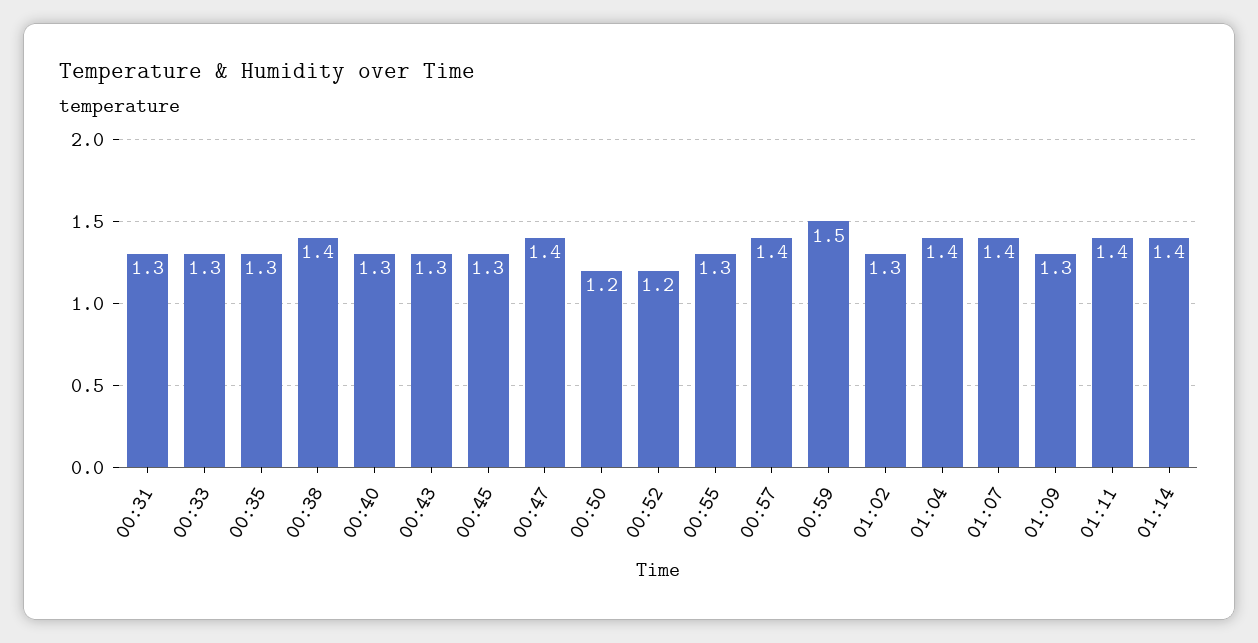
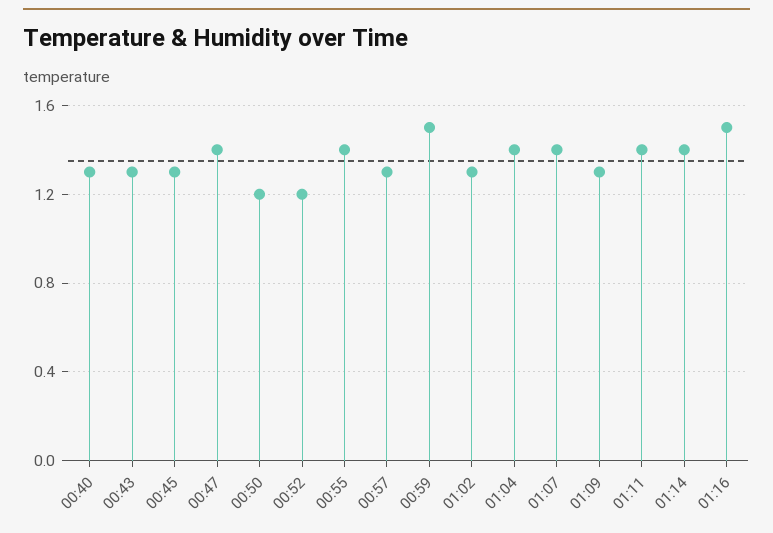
00:31: 1.3 -> none
00:33: 1.3 -> none
00:35: 1.3 -> none
00:38: 1.4 -> none
00:55: 1.3 -> 1.4
00:57: 1.4 -> 1.3
01:16: none -> 1.5

